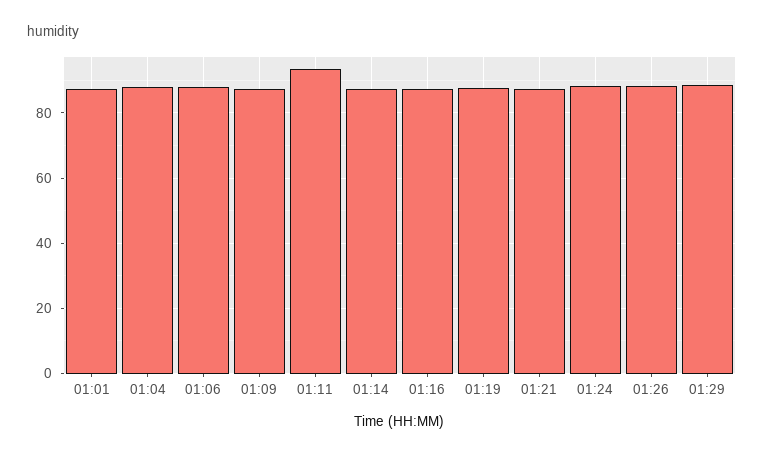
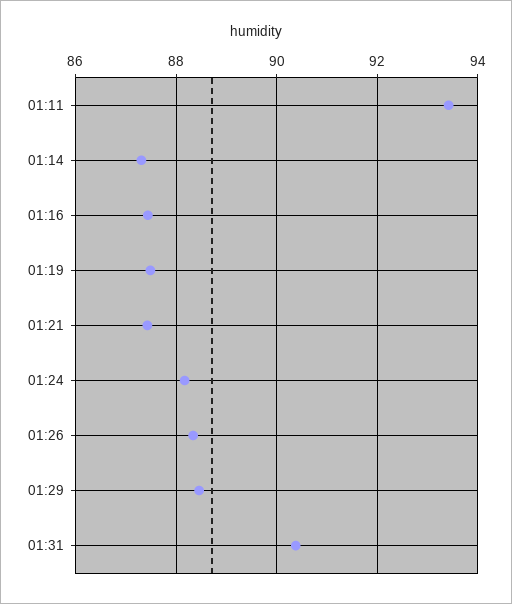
01:01: 88 -> none
01:04: 88 -> none
01:06: 88 -> none
01:09: 88 -> none
01:31: none -> 90.4

